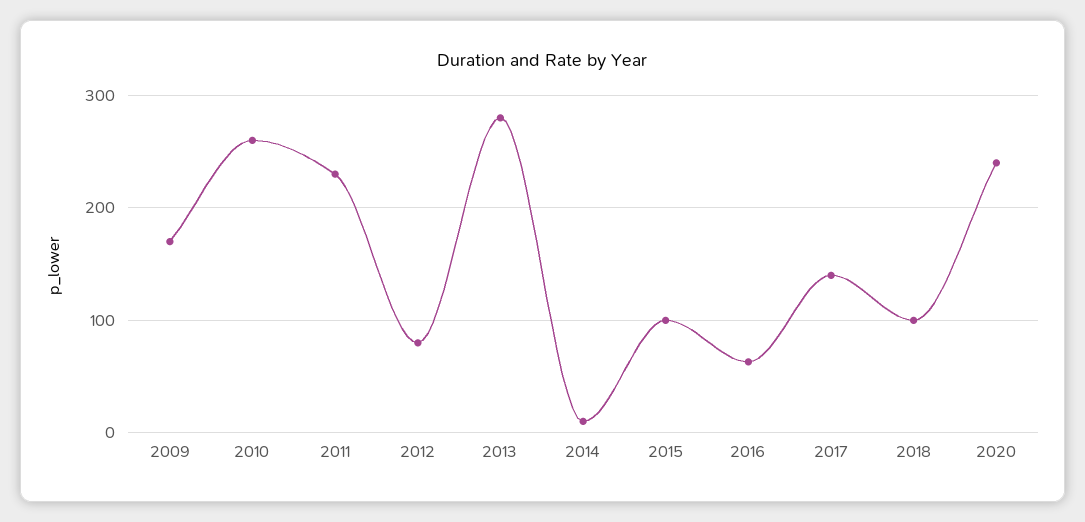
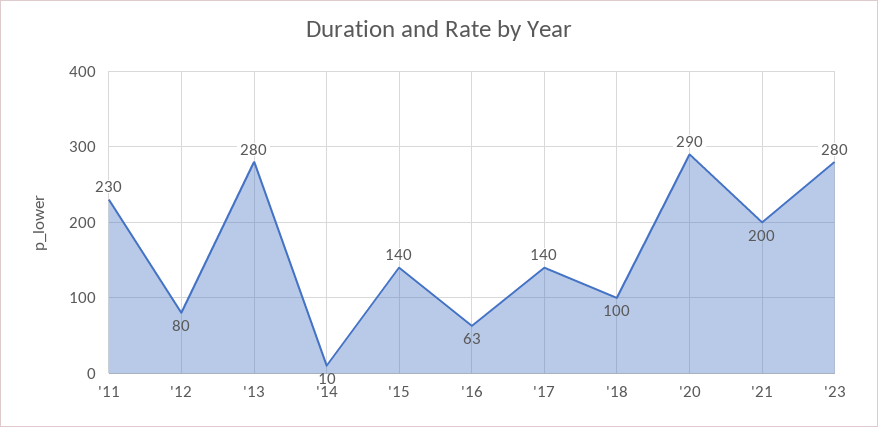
2009: 170 -> none
2010: 260 -> none
2015: 100 -> 140
2020: 240 -> 290
'21: none -> 200
'23: none -> 280

